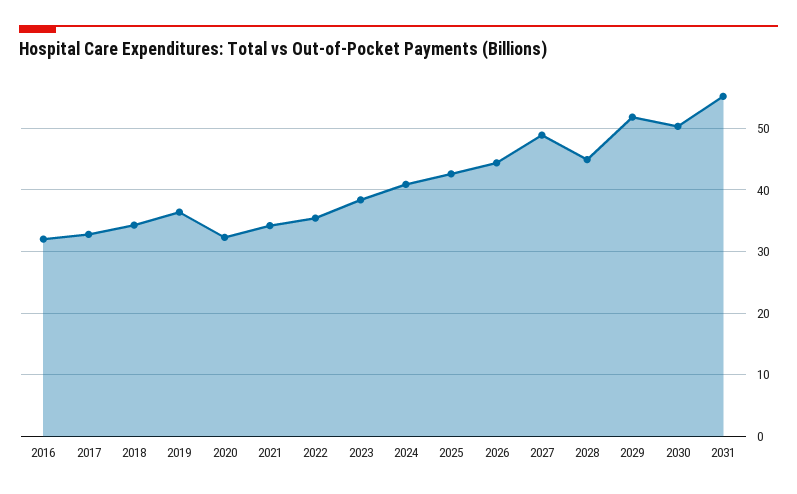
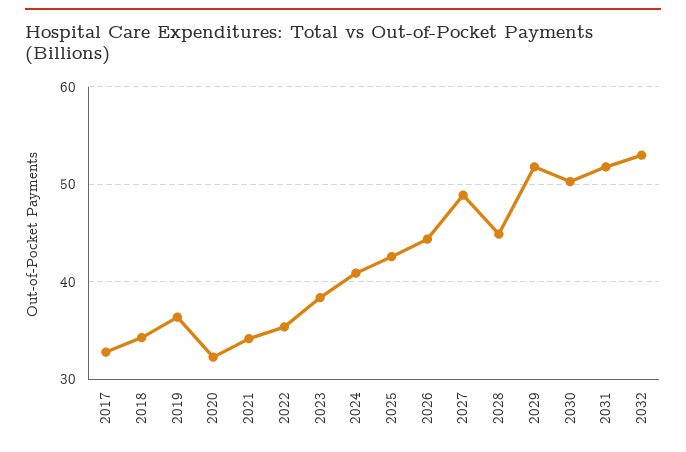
2016: 32 -> none
2031: 55 -> 52
2032: none -> 53

